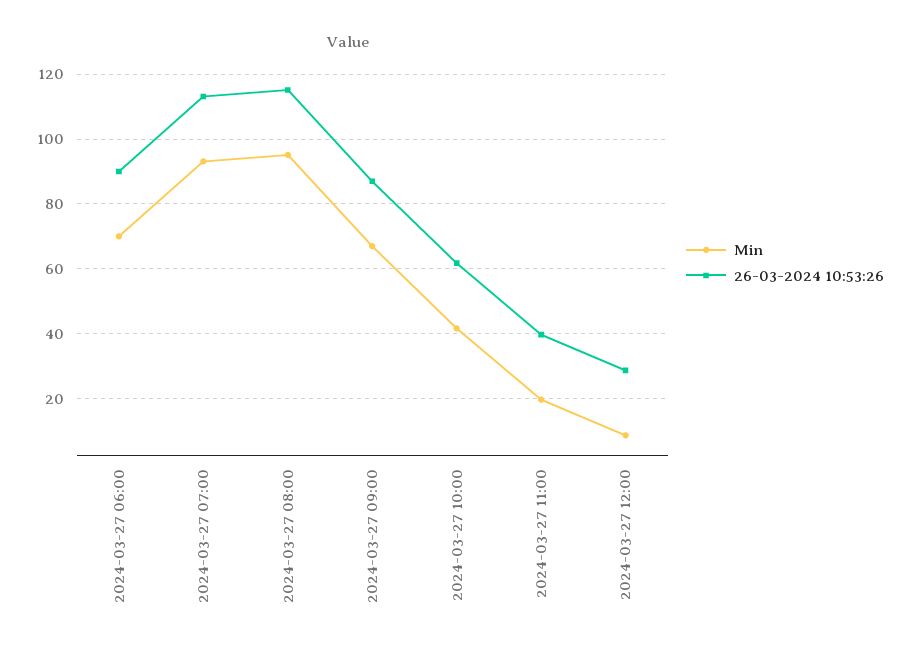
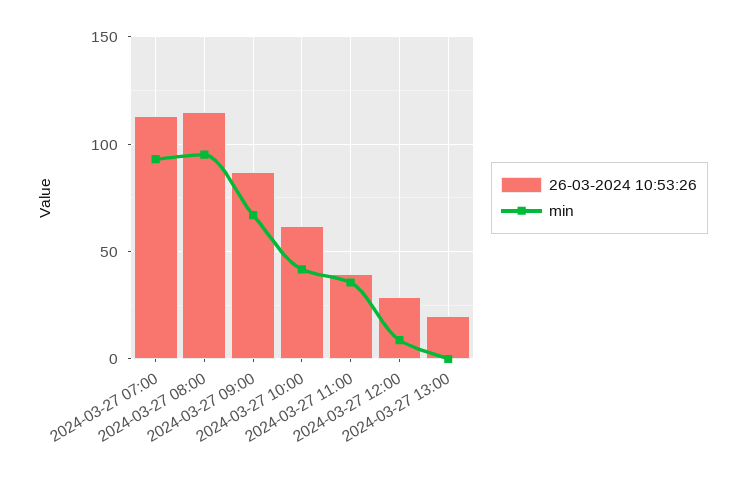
Min, 2024-03-27 06:00: 70 -> none
26-03-2024 10:53:26, 2024-03-27 06:00: 90 -> none
Min, 2024-03-27 11:00: 20 -> 35
26-03-2024 10:53:26, 2024-03-27 13:00: none -> 20
Min, 2024-03-27 13:00: none -> 0

